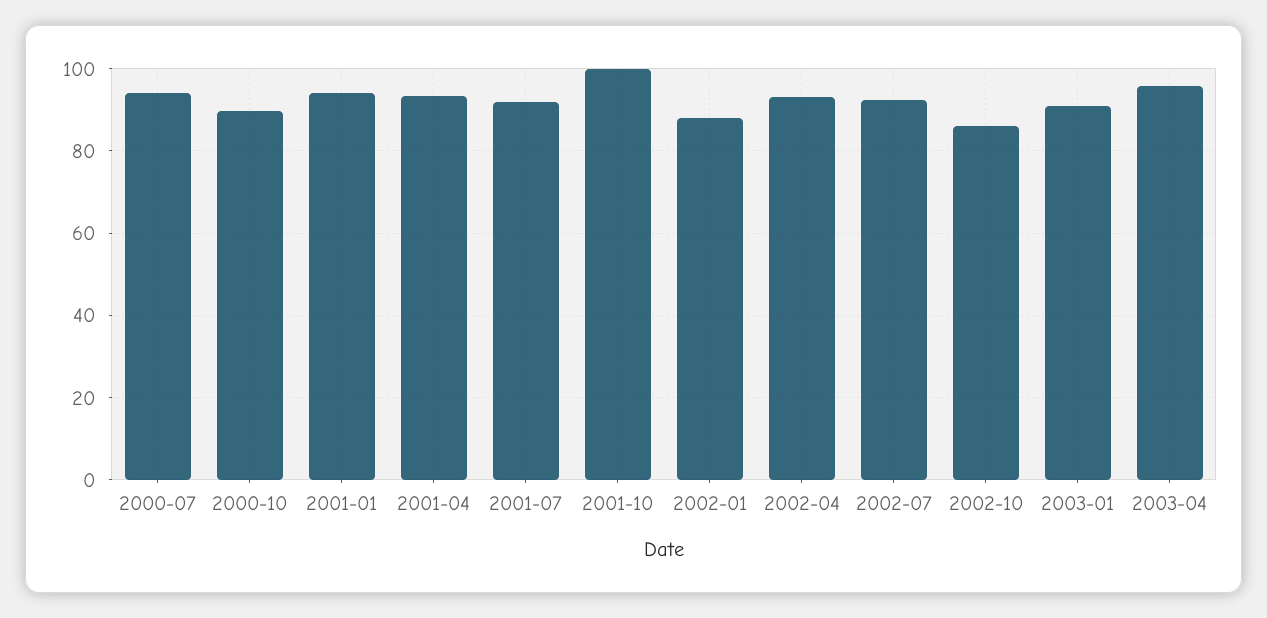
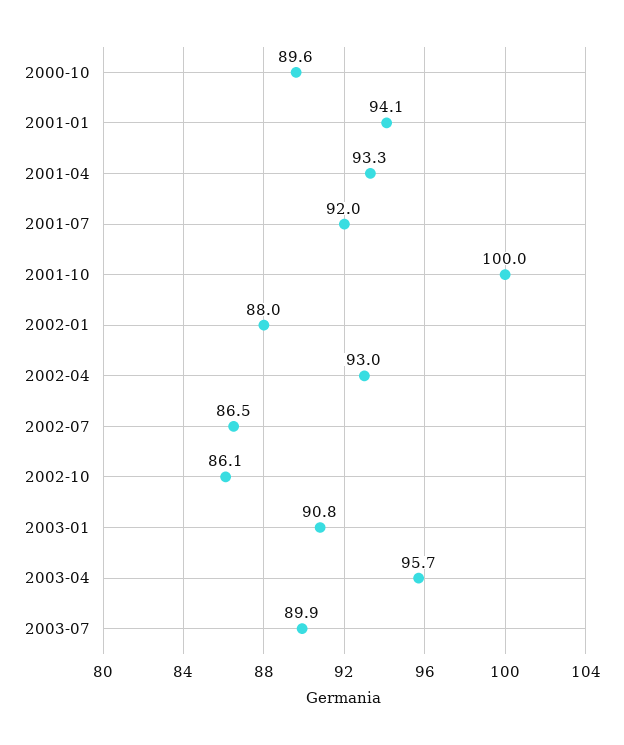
2000-07: 94 -> none
2002-07: 92 -> 86.5
2003-07: none -> 89.9

